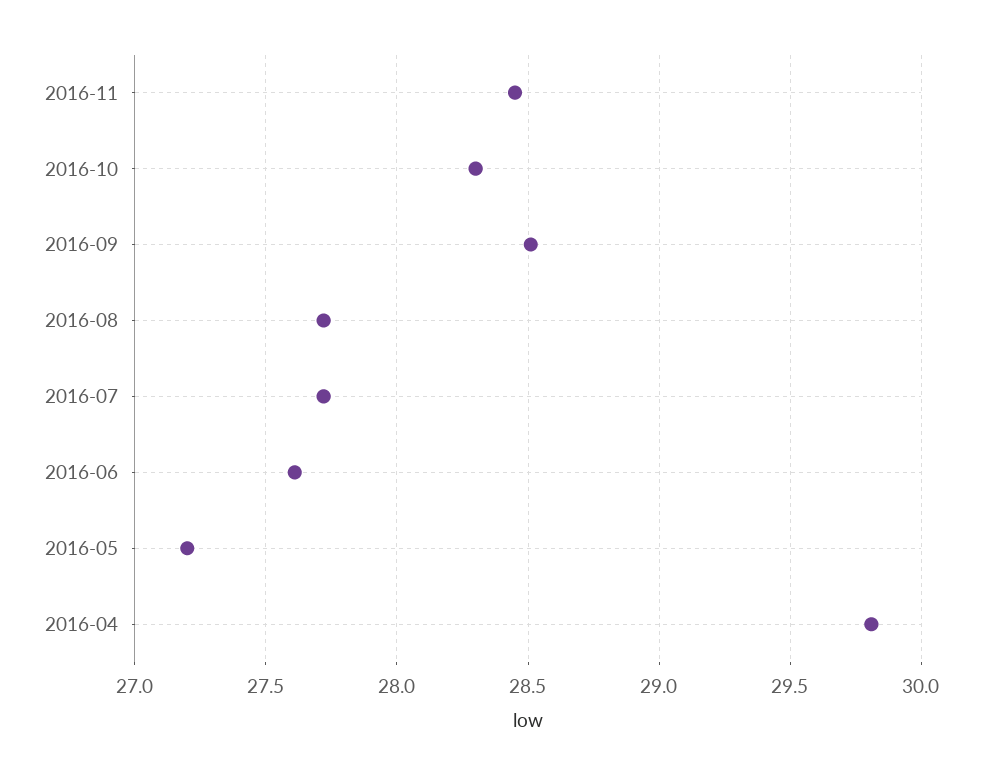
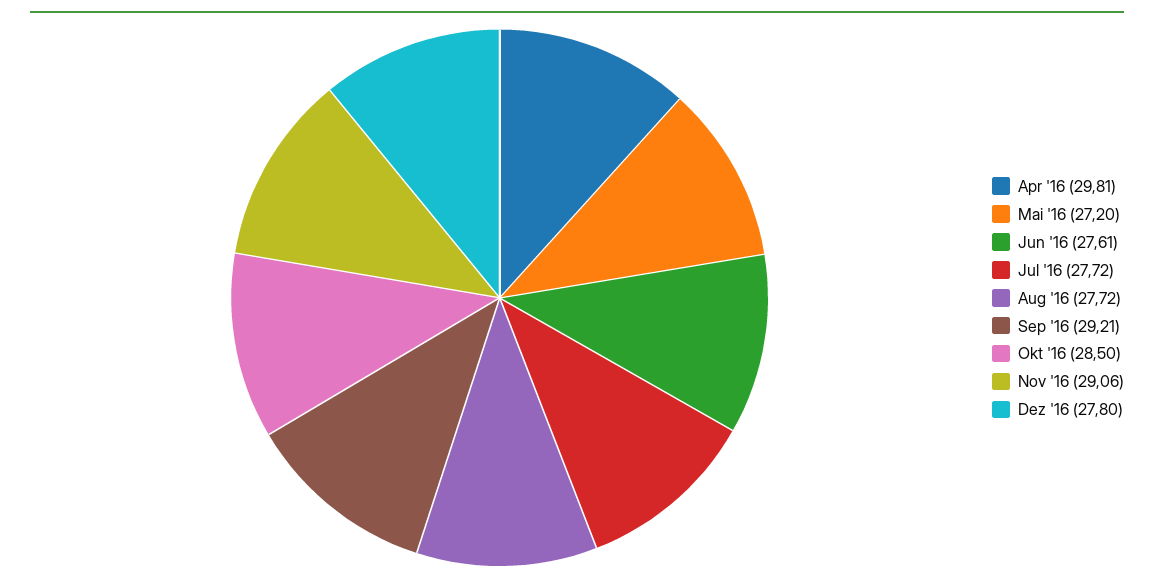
2016-11: 28.45 -> 29.06
2016-10: 28.3 -> 28.5
2016-09: 28.5 -> 29.21
Dez '16: none -> 27.8

